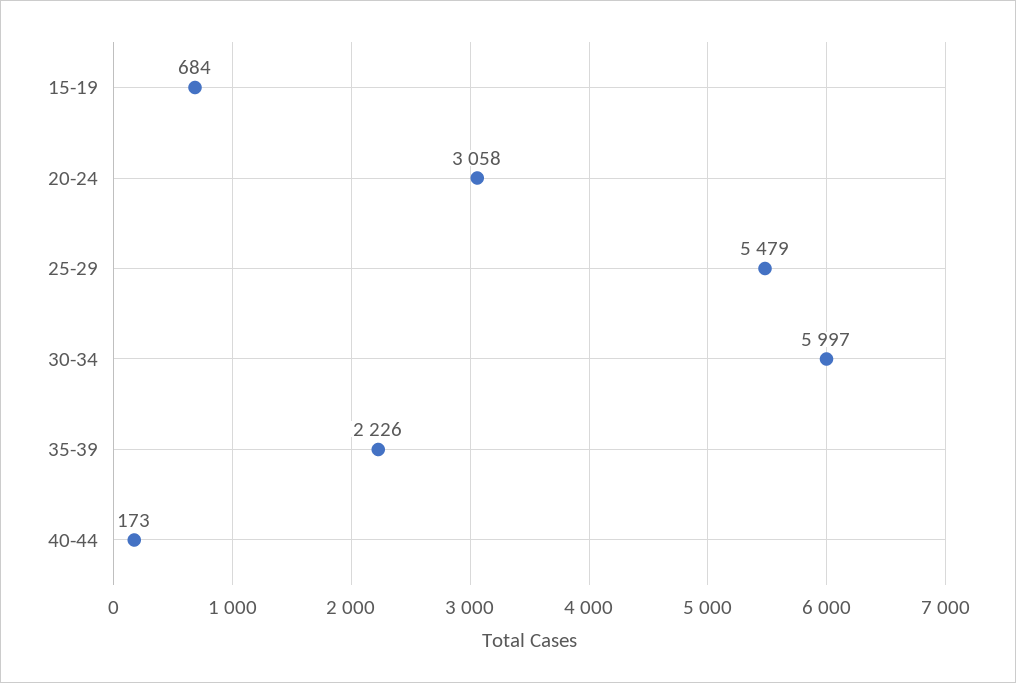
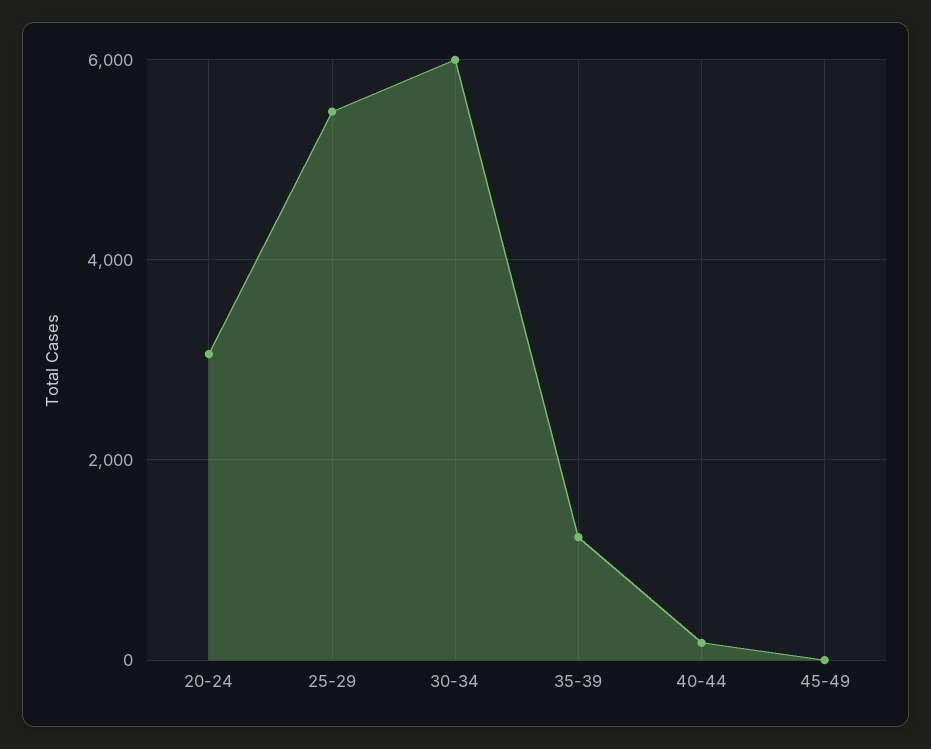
15-19: 684 -> none
35-39: 2226 -> 1200
45-49: none -> 0

